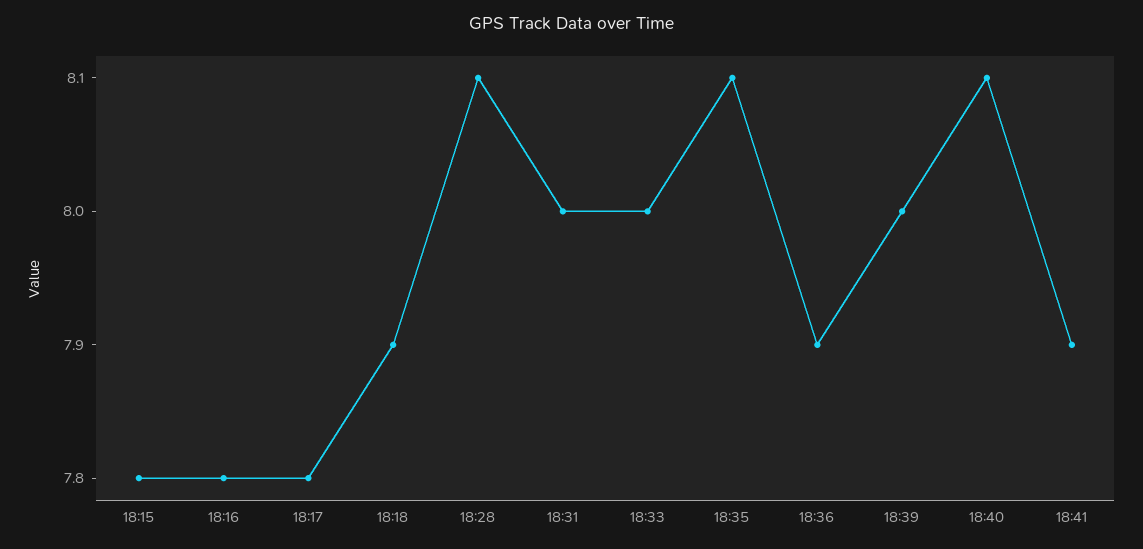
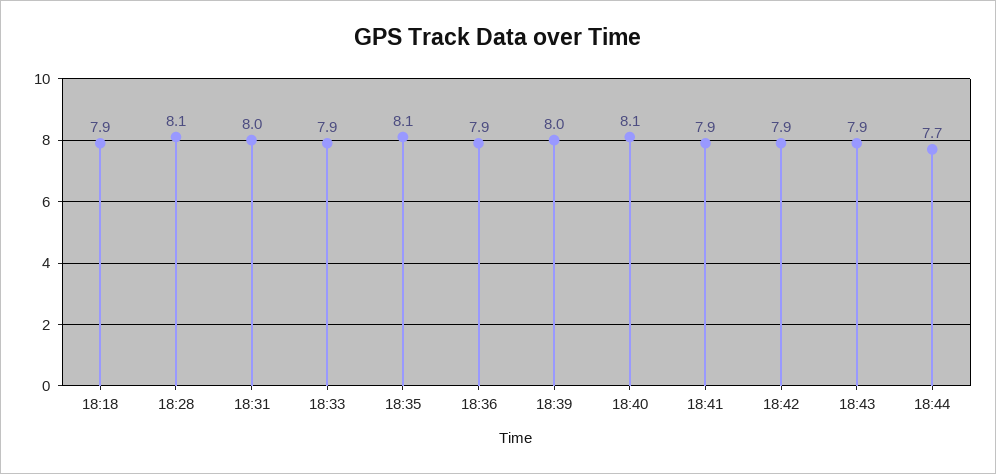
18:15: 7.8 -> none
18:16: 7.8 -> none
18:17: 7.8 -> none
18:33: 8 -> 7.9
18:42: none -> 7.9
18:43: none -> 7.9
18:44: none -> 7.7

